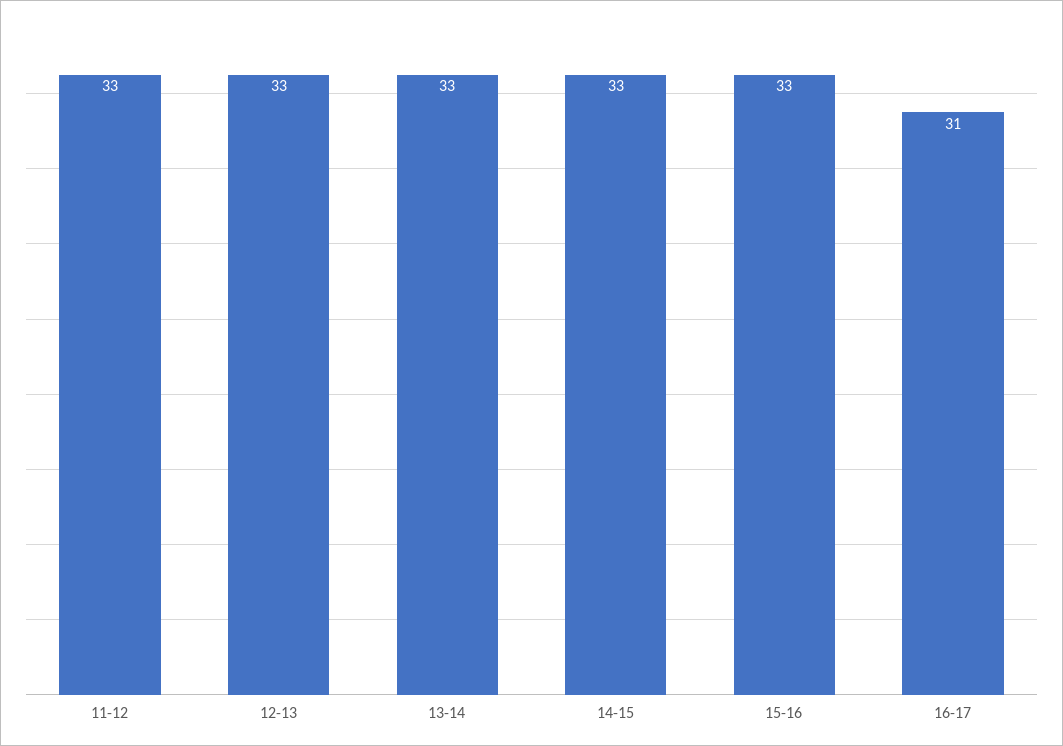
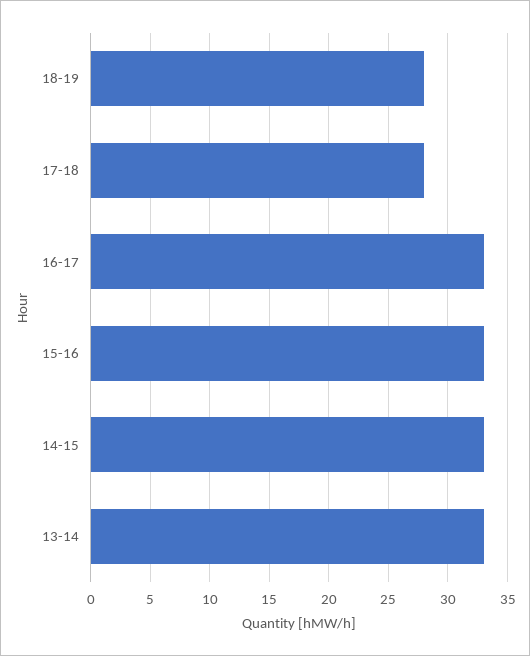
11-12: 33 -> none
12-13: 33 -> none
16-17: 31 -> 33
18-19: none -> 28
17-18: none -> 28

